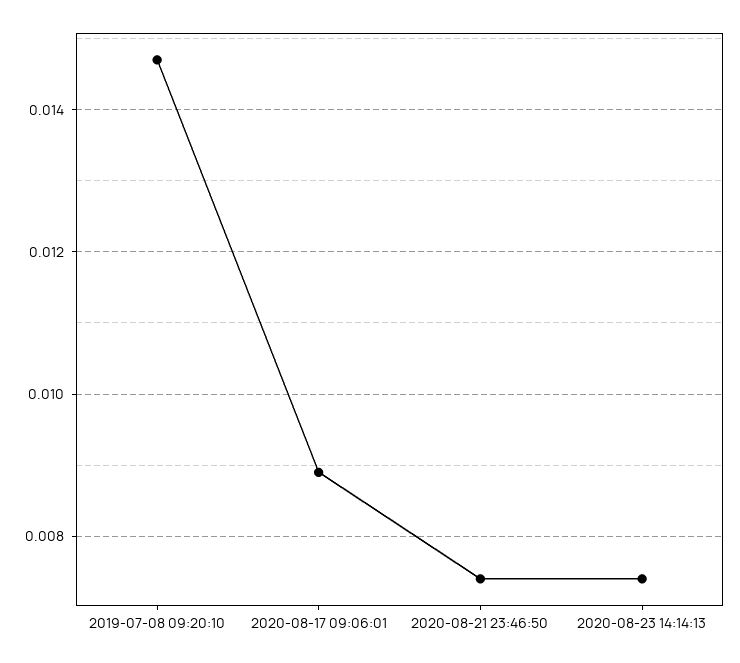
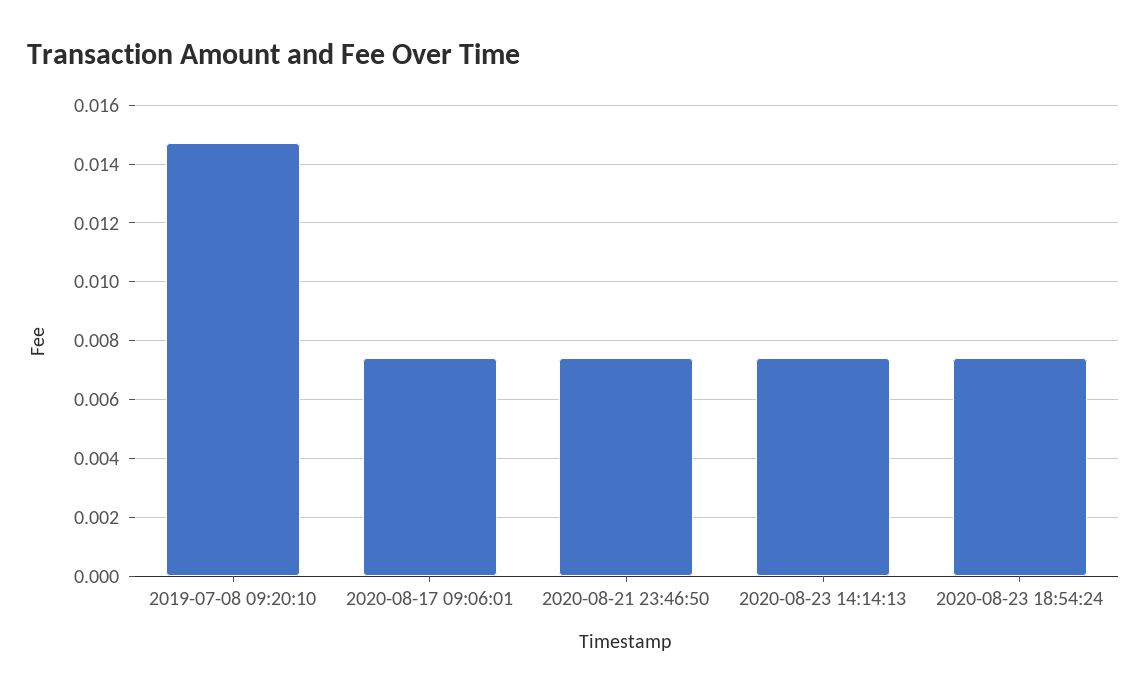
2020-08-17 09:06:01: 0.009 -> 0.0075
2020-08-23 18:54:24: none -> 0.0075

